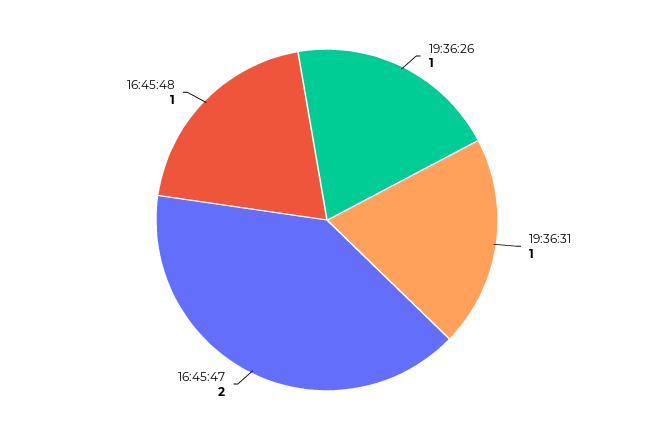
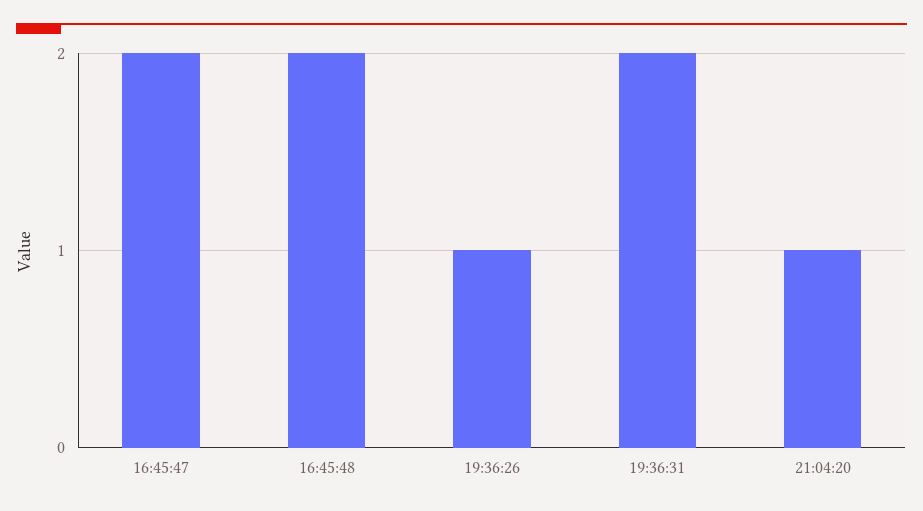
19:36:31: 1 -> 2
16:45:48: 1 -> 2
21:04:20: none -> 1

